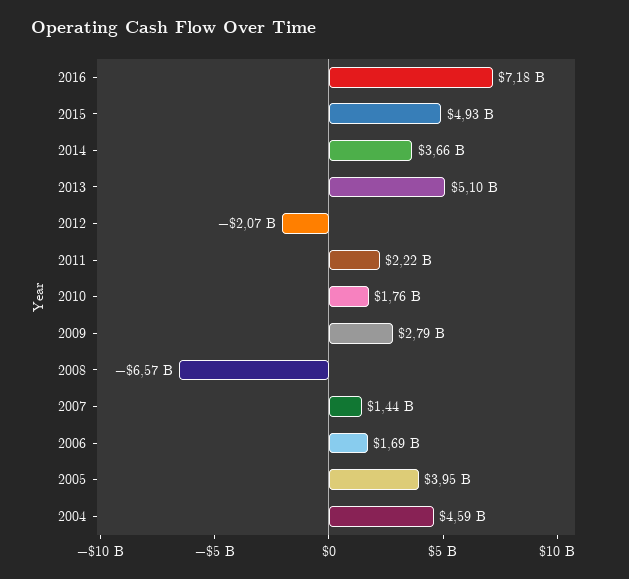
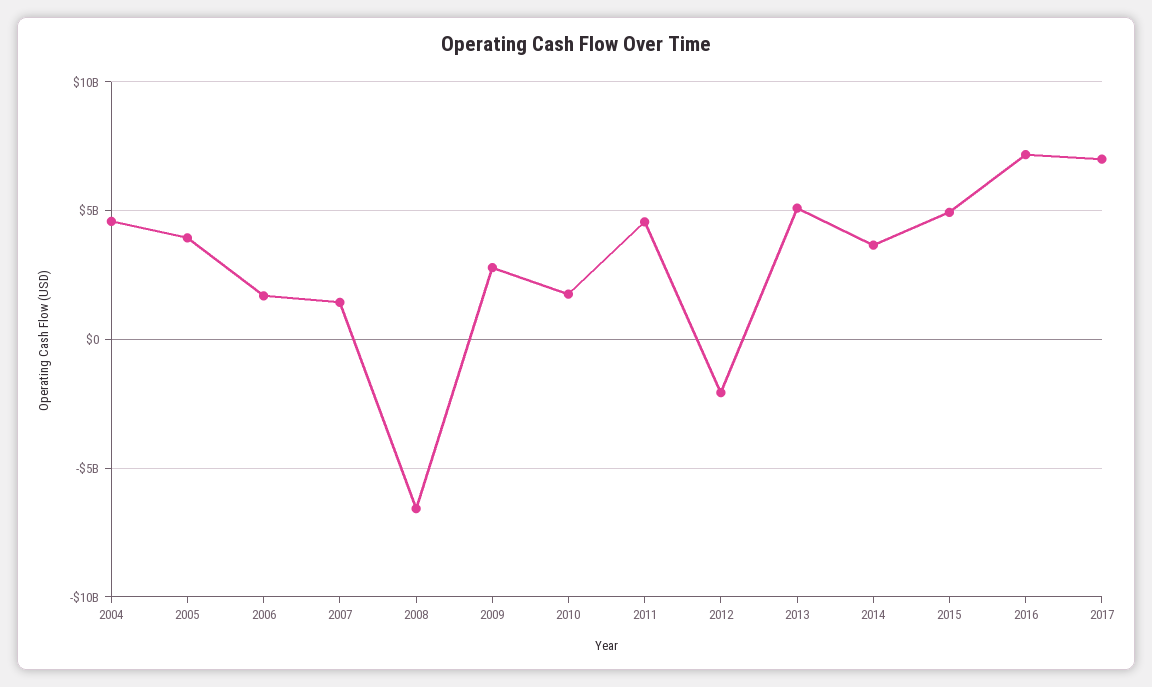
2011: 2220000000 -> 4500000000
2017: none -> 7000000000

